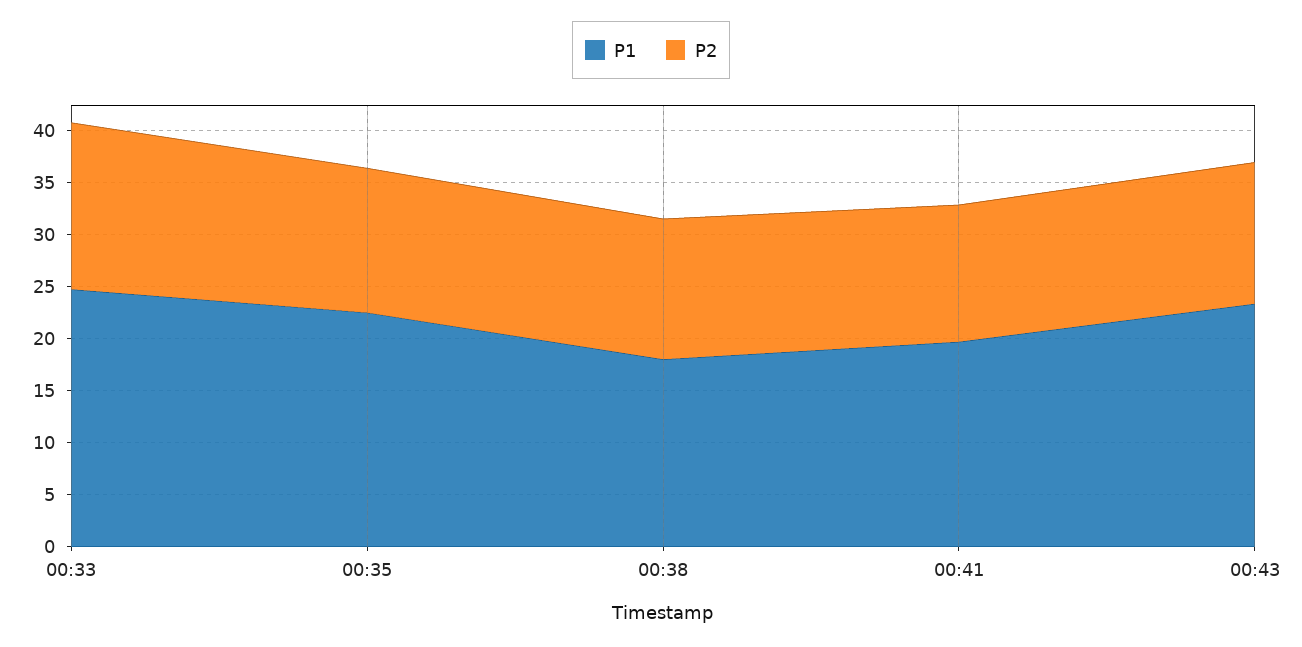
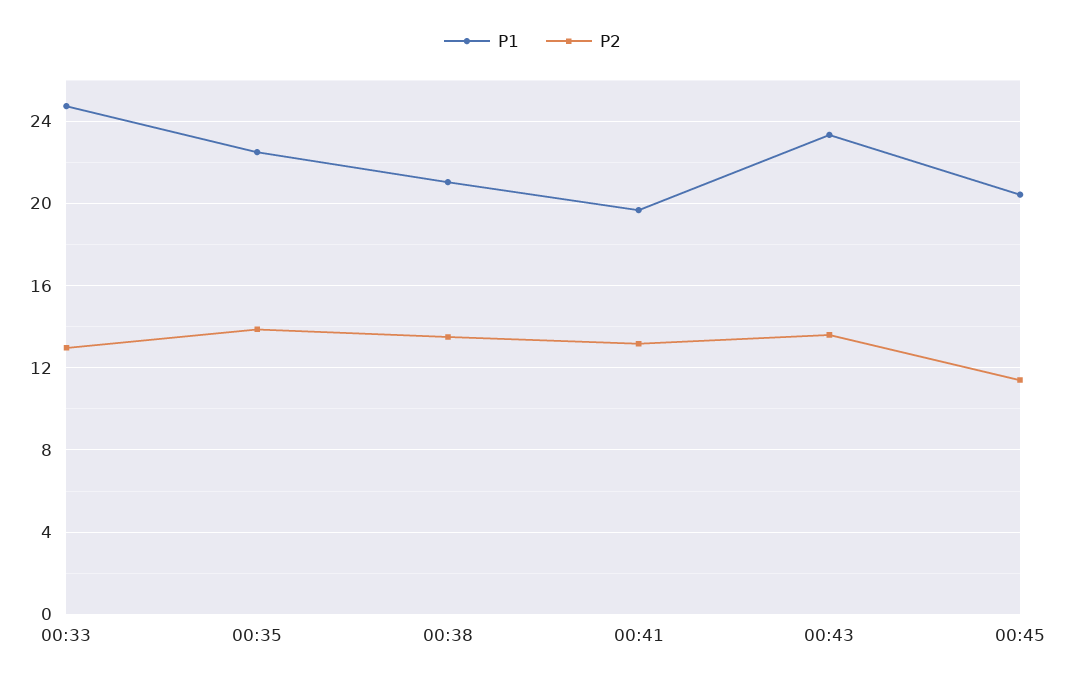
P2, 00:33: 16 -> 13
P1, 00:38: 18 -> 21
P1, 00:45: none -> 20.5
P2, 00:45: none -> 11.5

